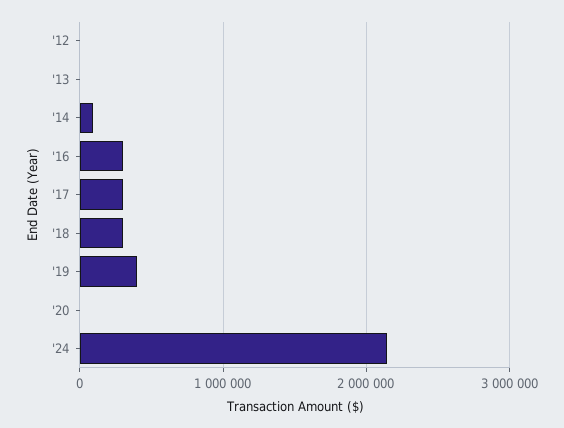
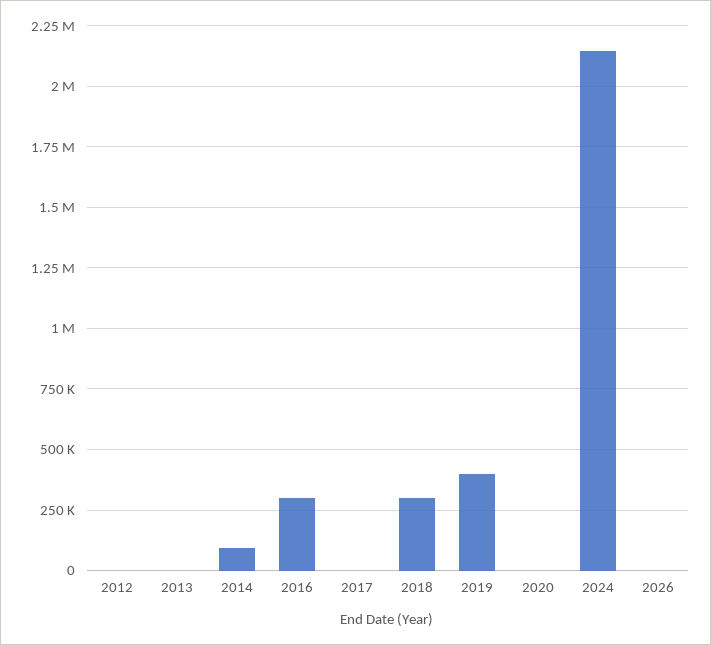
'17: 300000 -> 0
2026: none -> 0

